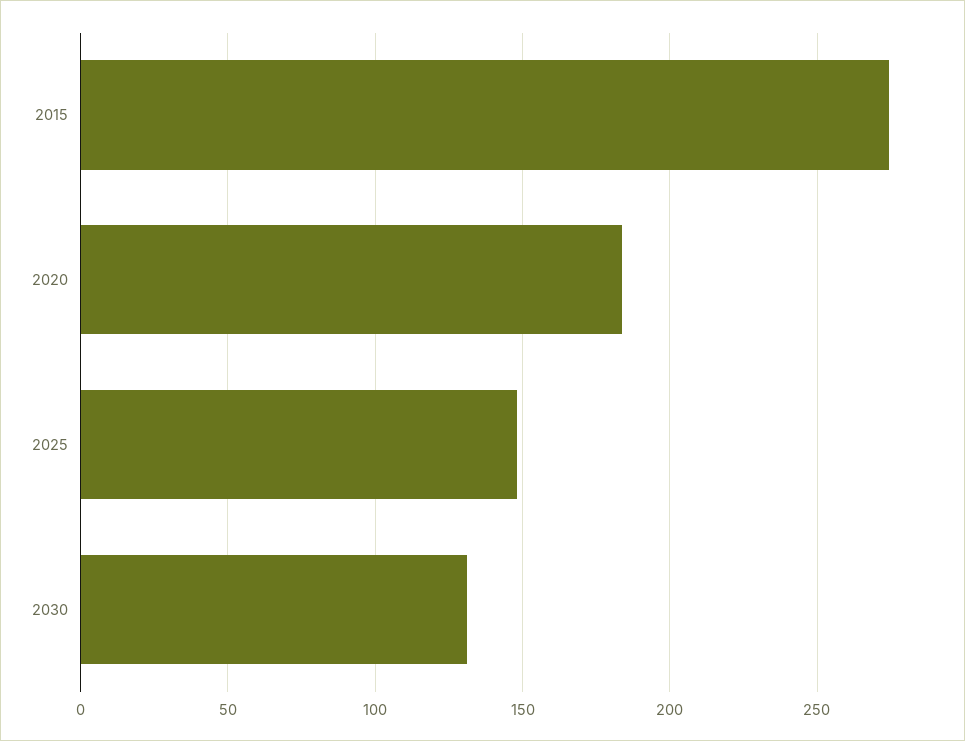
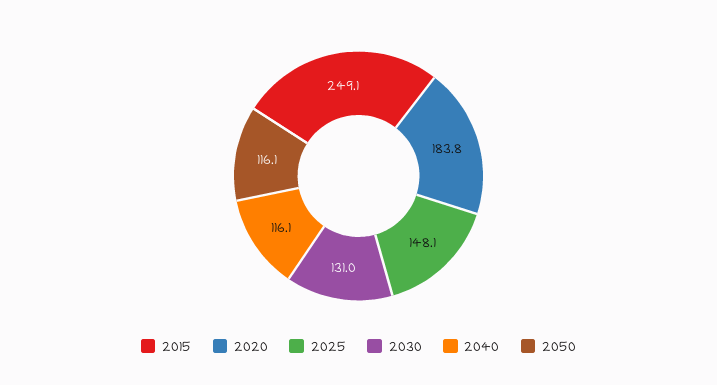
2015: 275 -> 249.1
2040: none -> 116.1
2050: none -> 116.1

